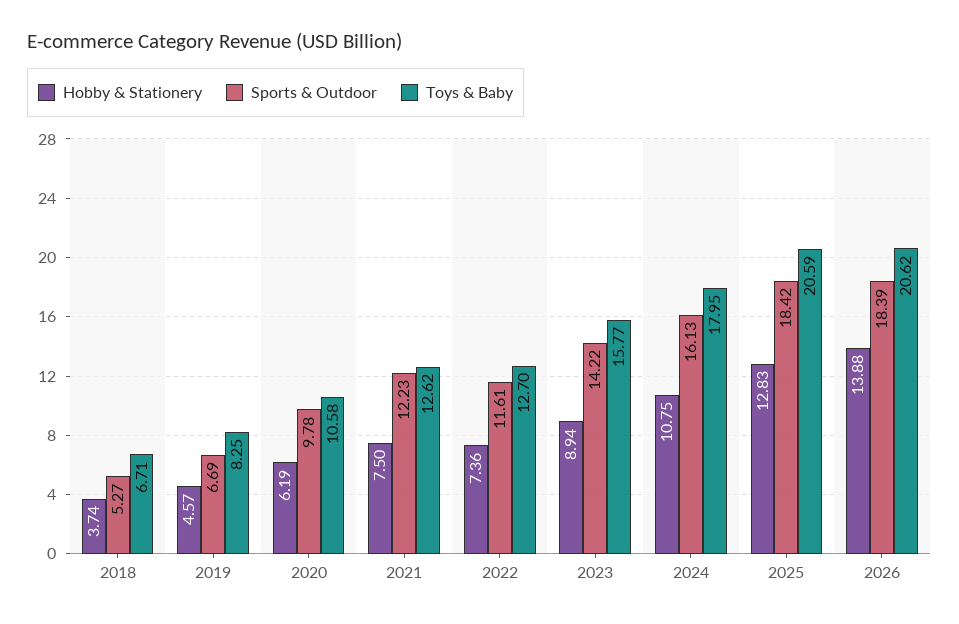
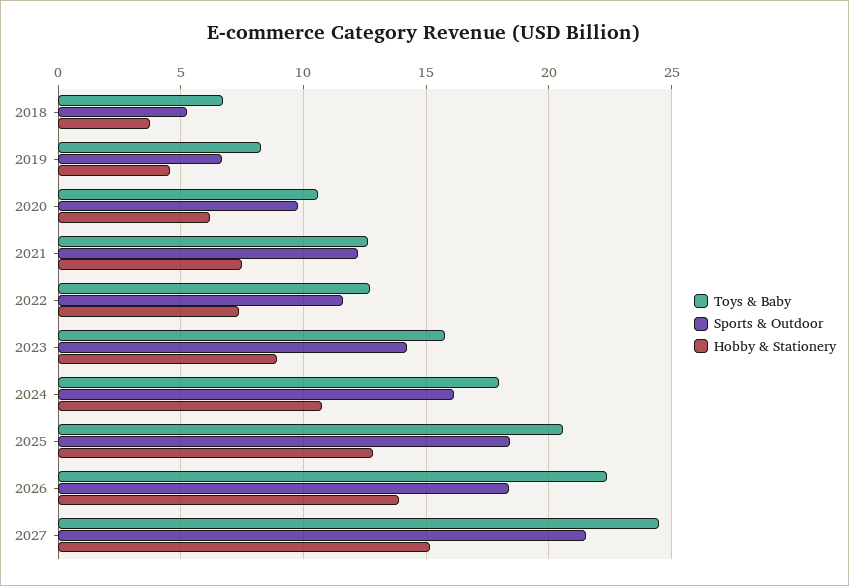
Toys & Baby, 2026: 20.62 -> 22.5
Toys & Baby, 2027: none -> 24.5
Sports & Outdoor, 2027: none -> 21.5
Hobby & Stationery, 2027: none -> 15

